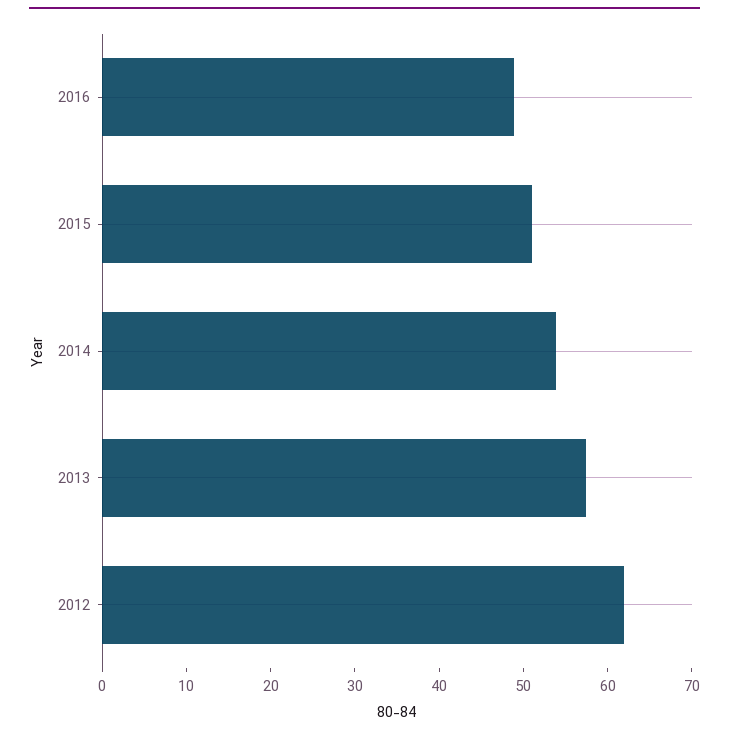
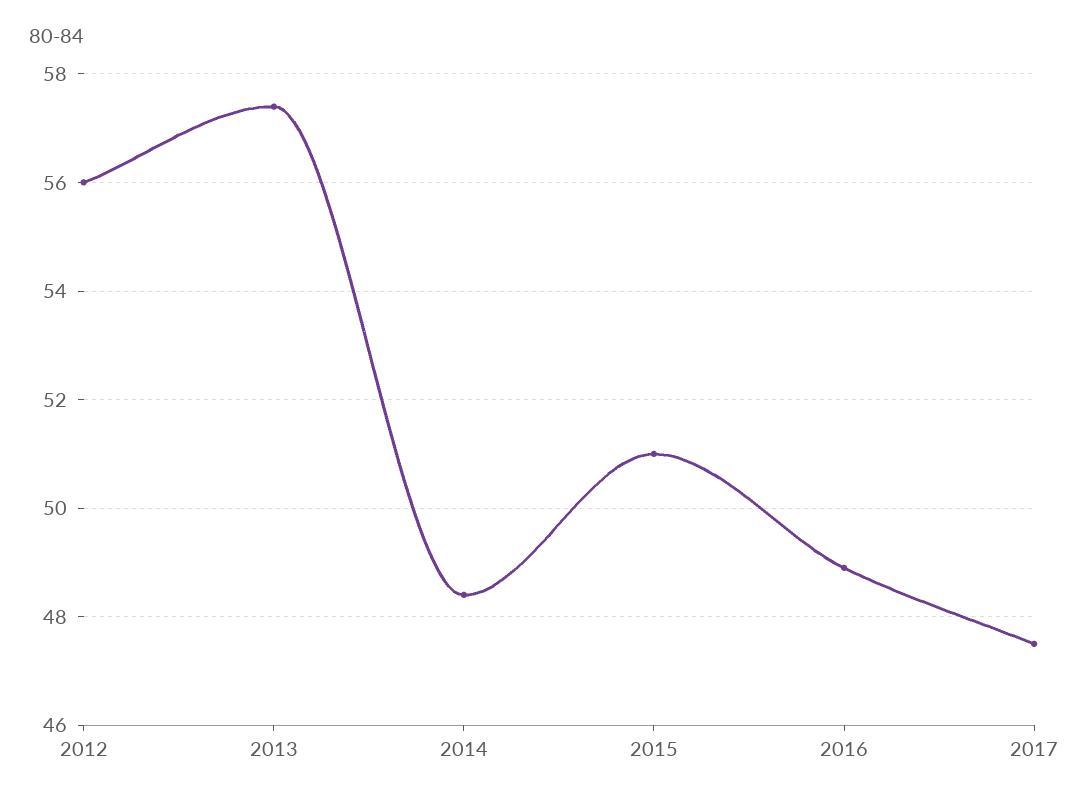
2014: 54 -> 48.5
2012: 62 -> 56
2017: none -> 47.5

